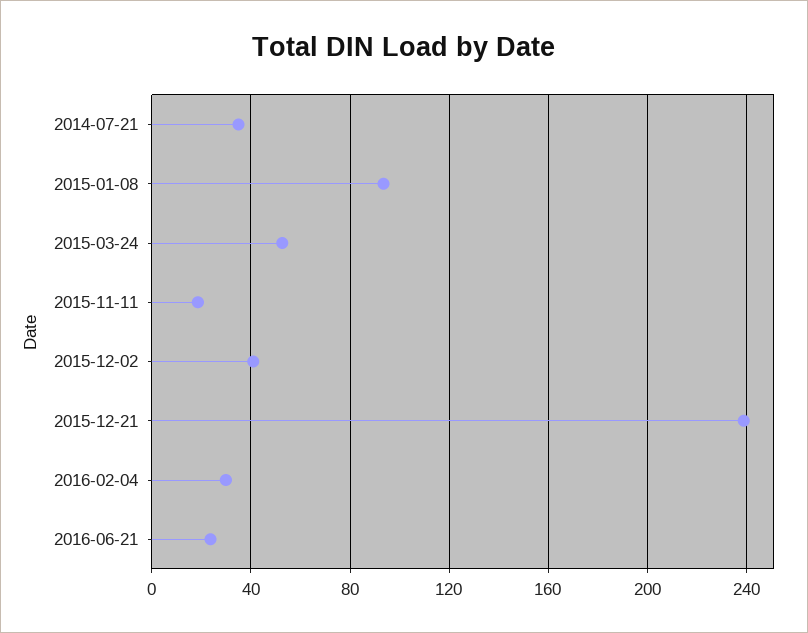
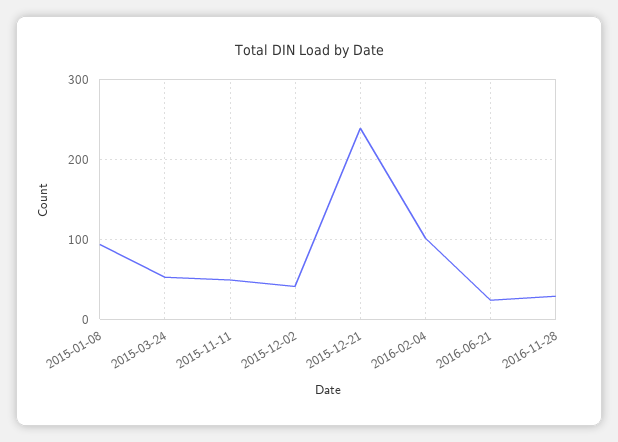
2014-07-21: 35 -> none
2015-11-11: 20 -> 50
2016-02-04: 30 -> 100
2016-11-28: none -> 30

